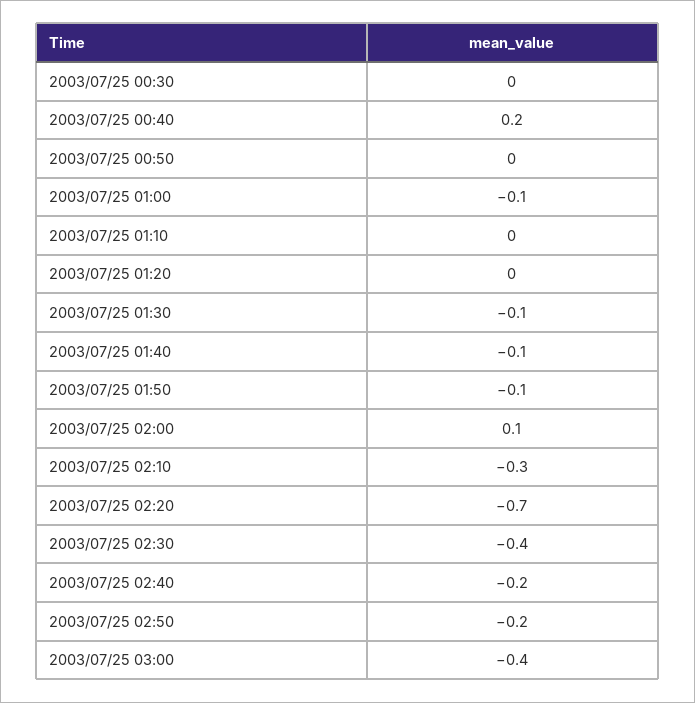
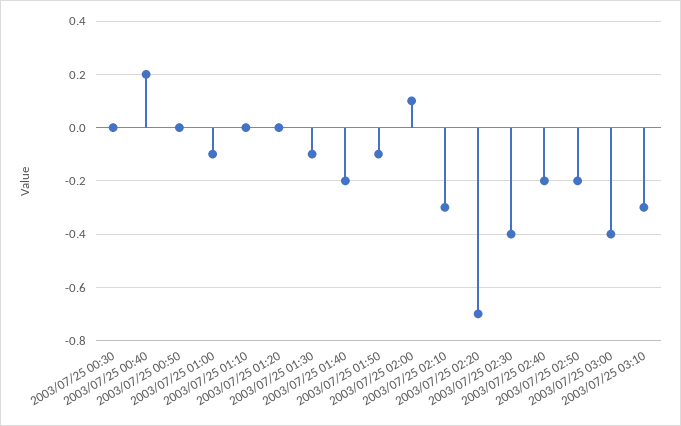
2003/07/25 01:40: -0.1 -> -0.2
2003/07/25 03:10: none -> -0.3

